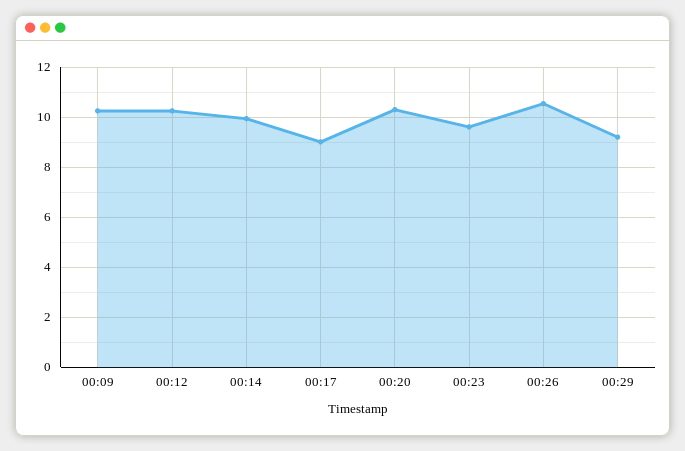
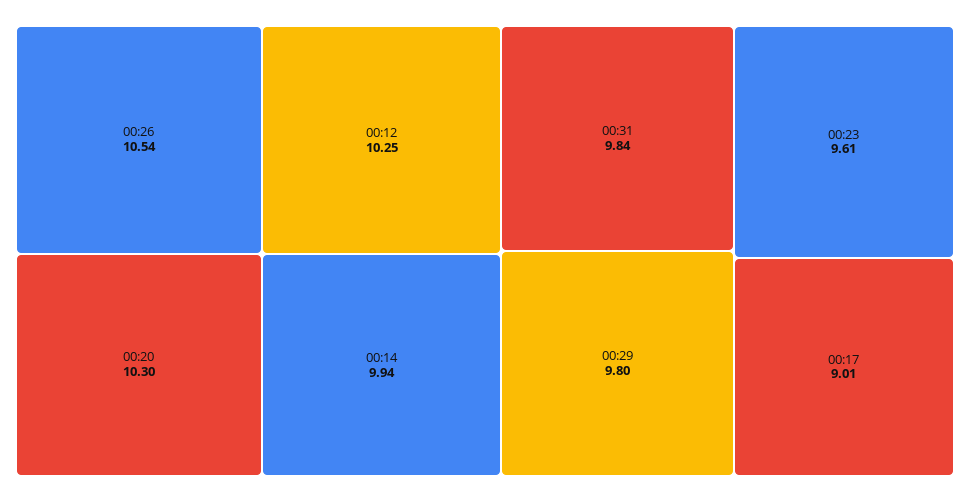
00:09: 10.25 -> none
00:29: 9.25 -> 9.8
00:31: none -> 9.84

